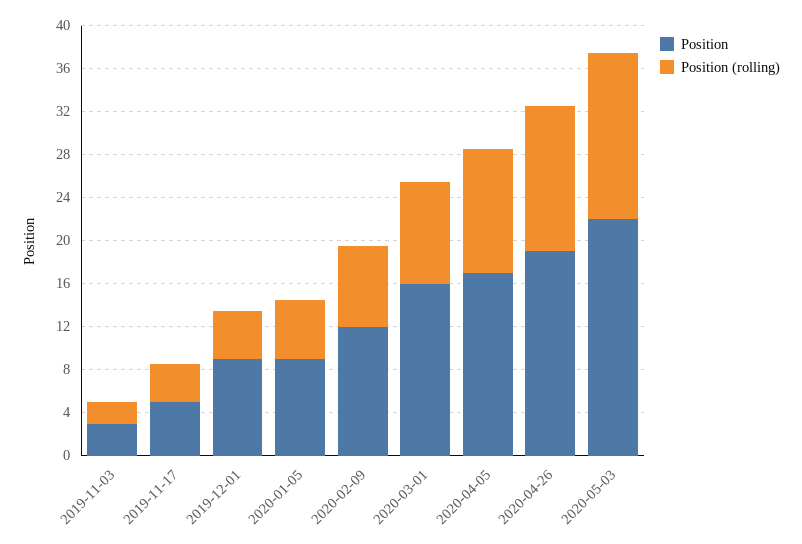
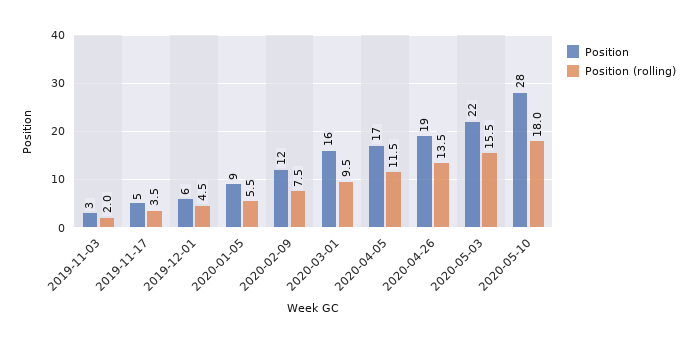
Position, 2019-12-01: 9 -> 6
Position, 2020-05-10: none -> 28
Position (rolling), 2020-05-10: none -> 18

